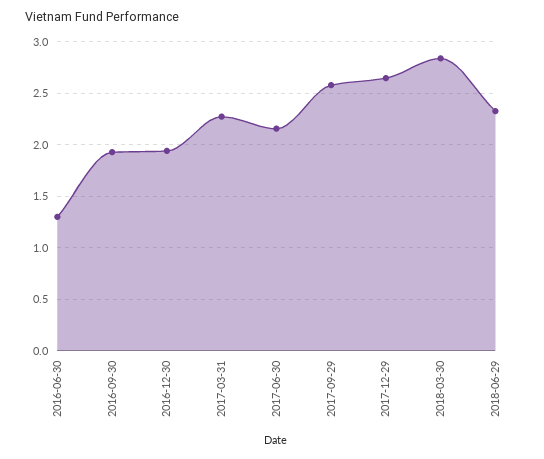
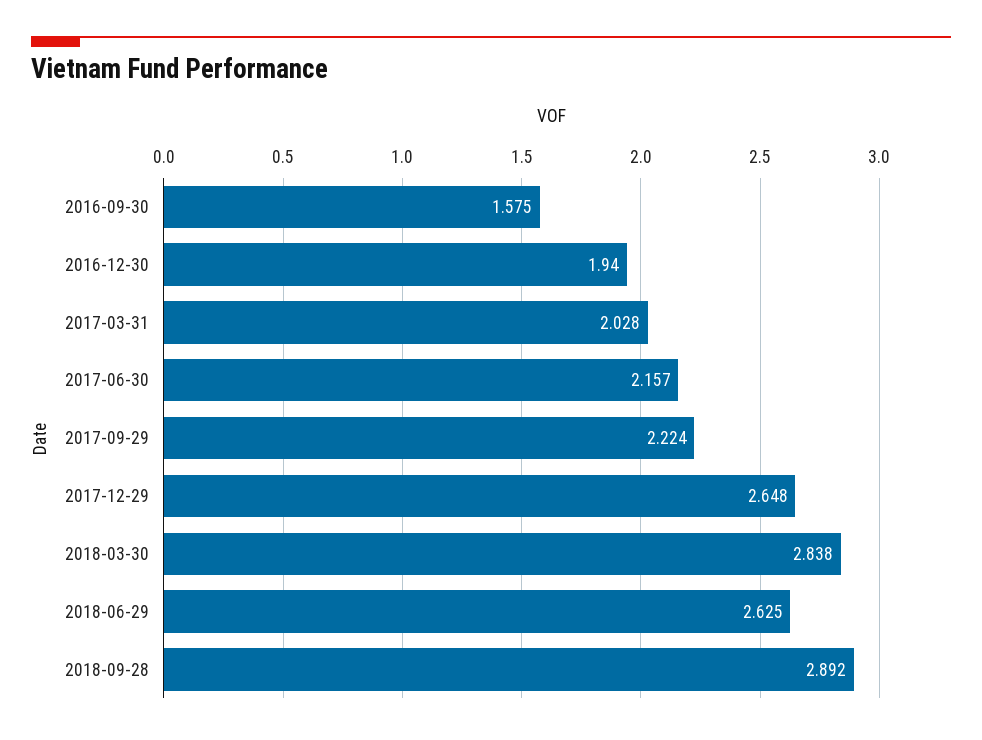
2016-06-30: 1.3 -> none
2016-09-30: 1.9 -> 1.575
2017-03-31: 2.3 -> 2.028
2017-09-29: 2.6 -> 2.224
2018-06-29: 2.3 -> 2.625
2018-09-28: none -> 2.892

